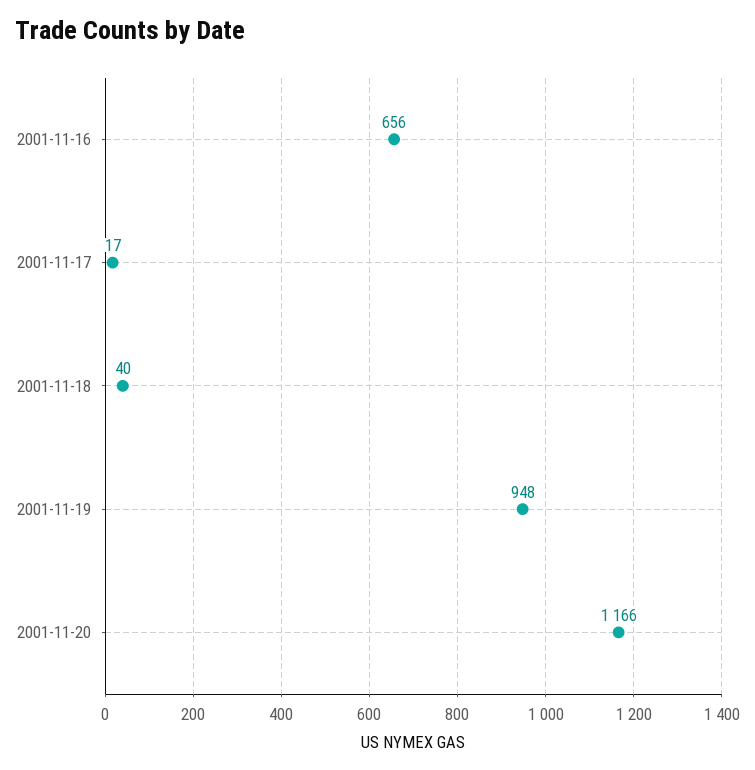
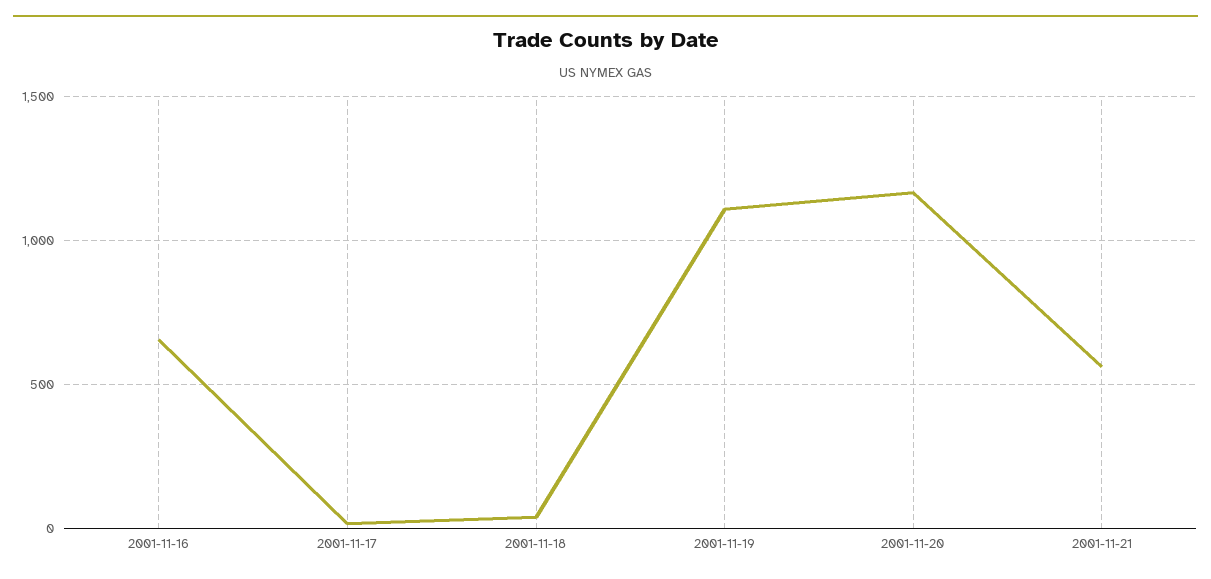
2001-11-19: 948 -> 1100
2001-11-21: none -> 550

